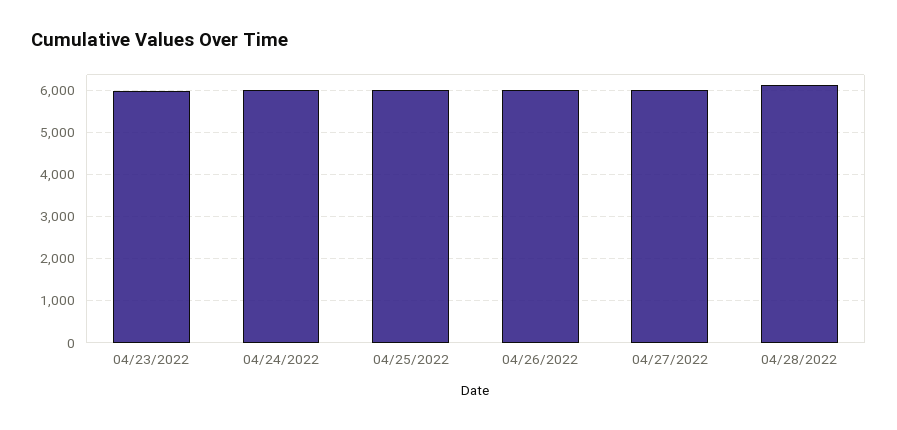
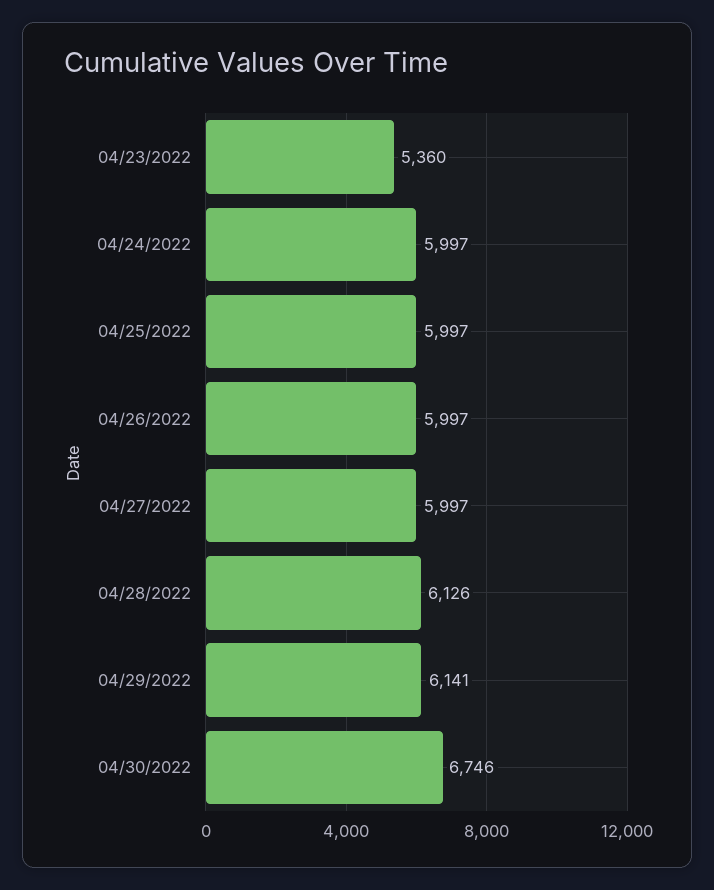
04/23/2022: 6000 -> 5360
04/29/2022: none -> 6141
04/30/2022: none -> 6746

